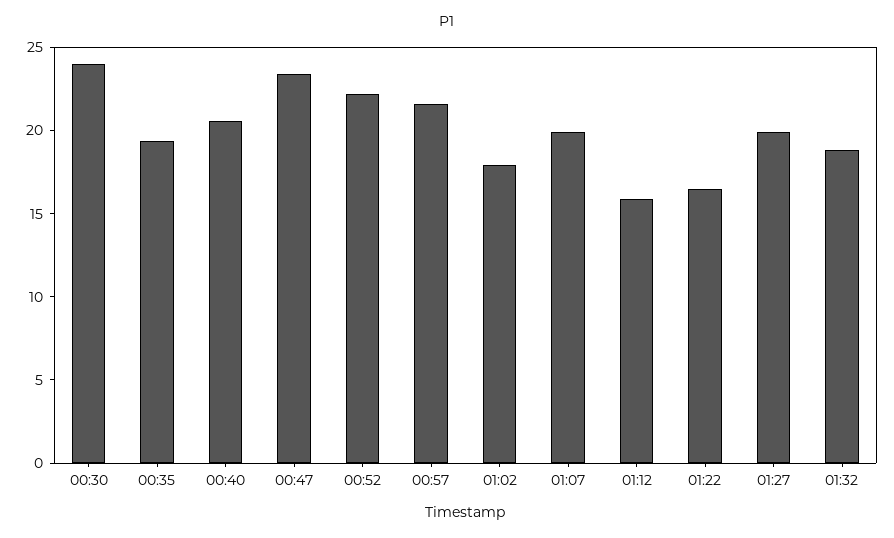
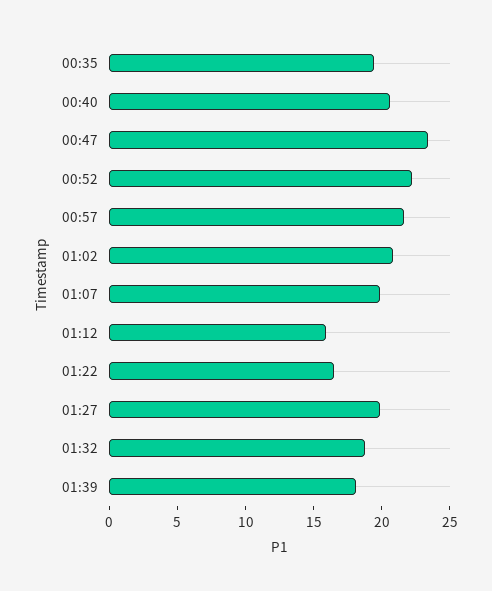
00:30: 24 -> none
01:02: 18 -> 21
01:39: none -> 18

